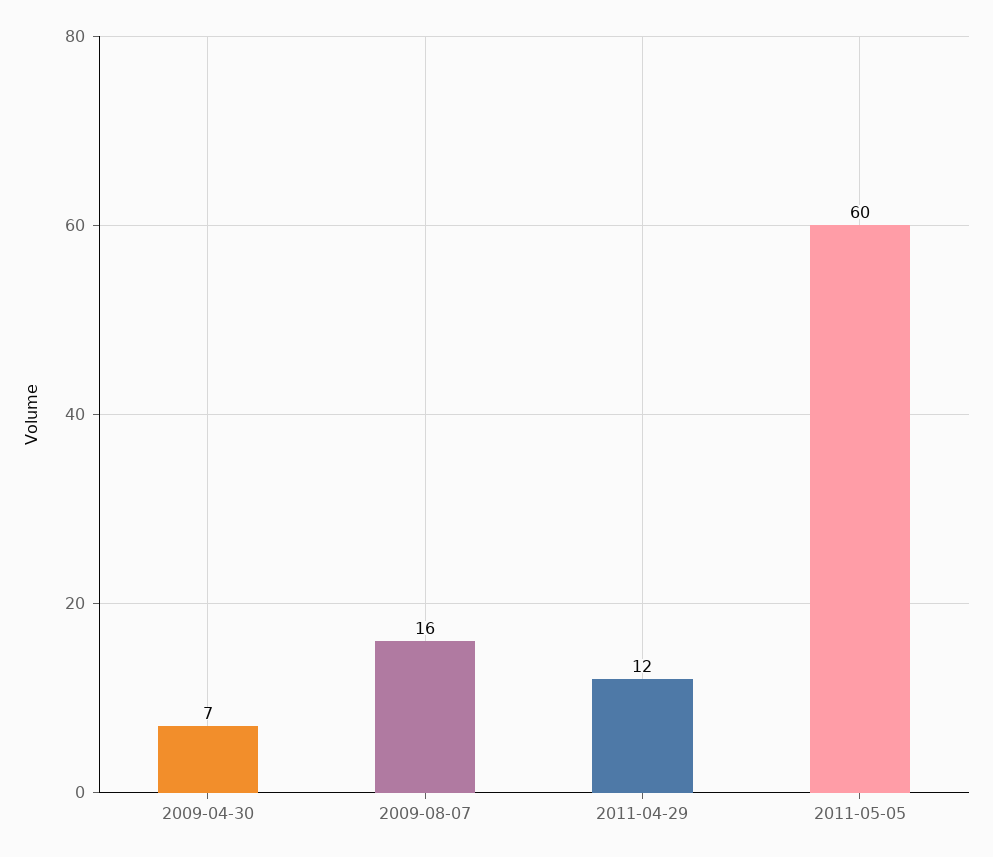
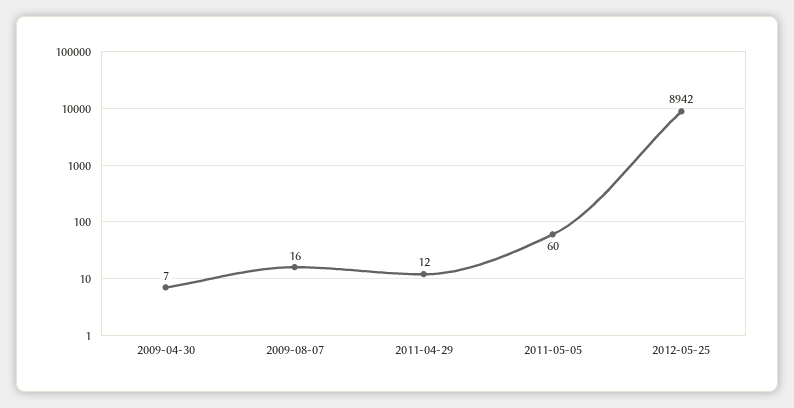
2012-05-25: none -> 8942

